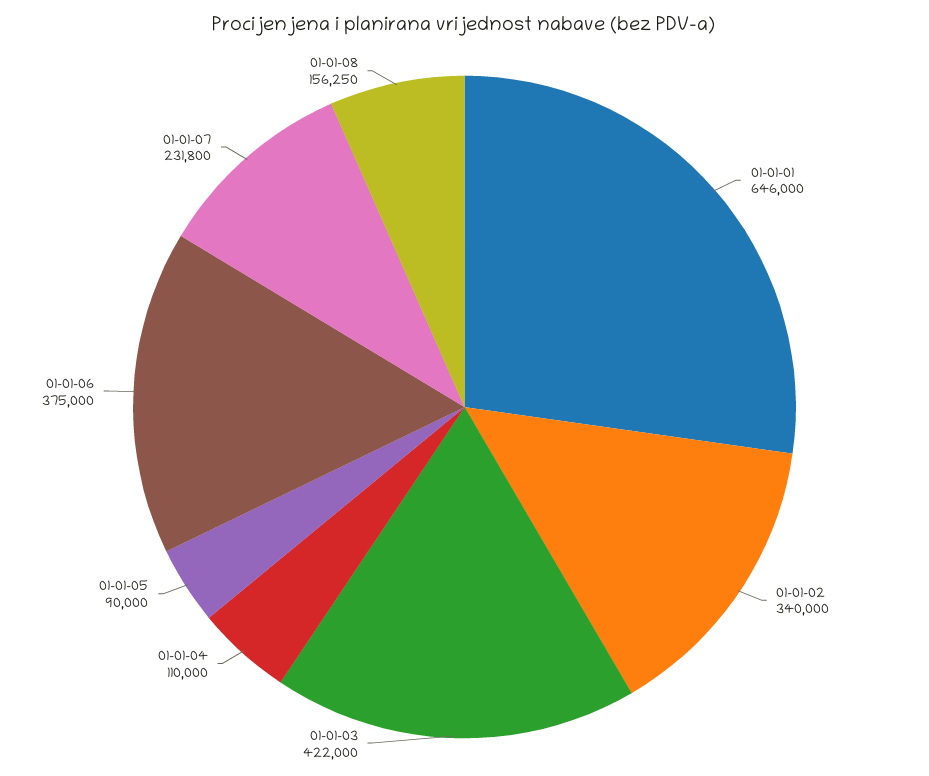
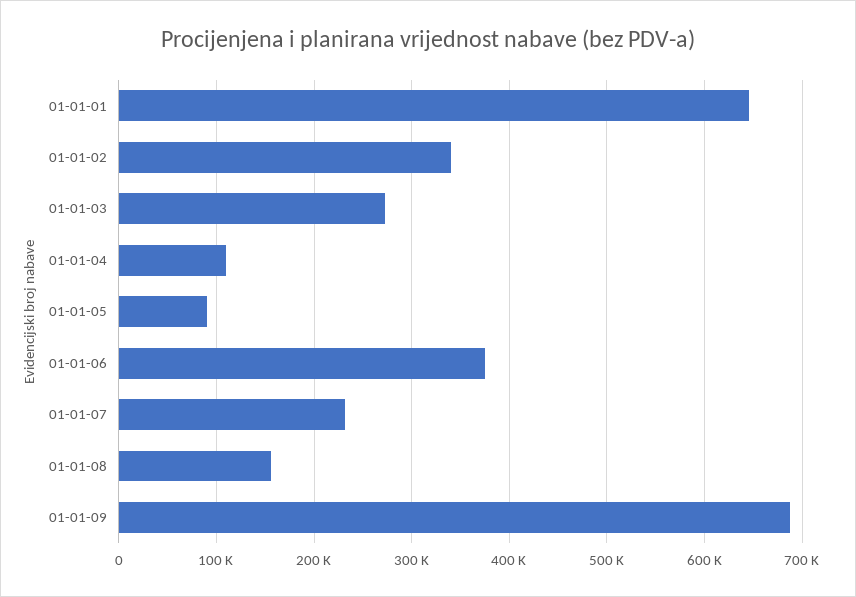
01-01-03: 422000 -> 270000
01-01-09: none -> 690000

